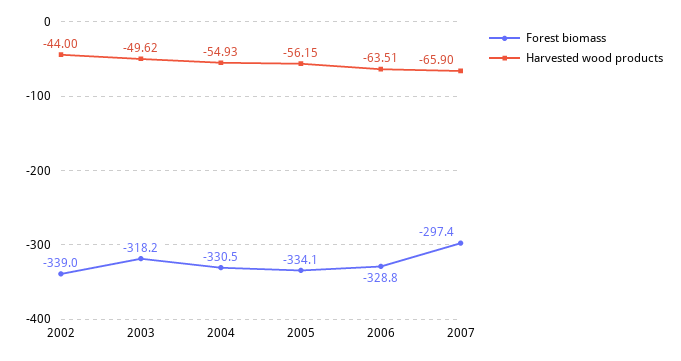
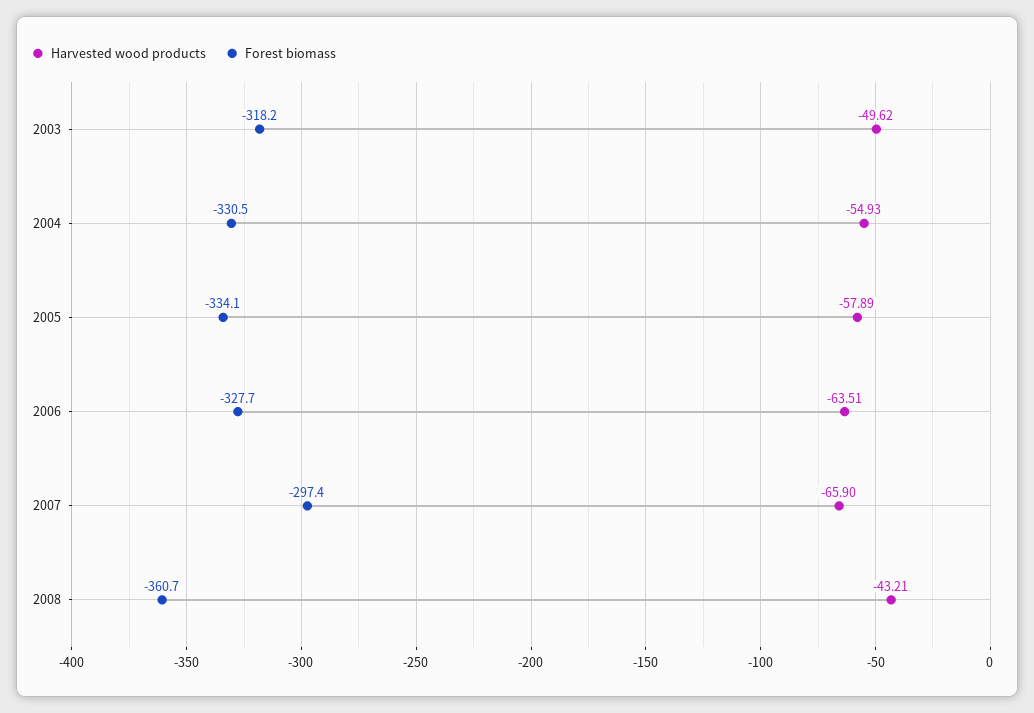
Forest biomass, 2002: -339 -> none
Harvested wood products, 2002: -44 -> none
Harvested wood products, 2005: -56.15 -> -57.89
Forest biomass, 2006: -328.8 -> -327.7
Harvested wood products, 2008: none -> -43.21
Forest biomass, 2008: none -> -360.7

